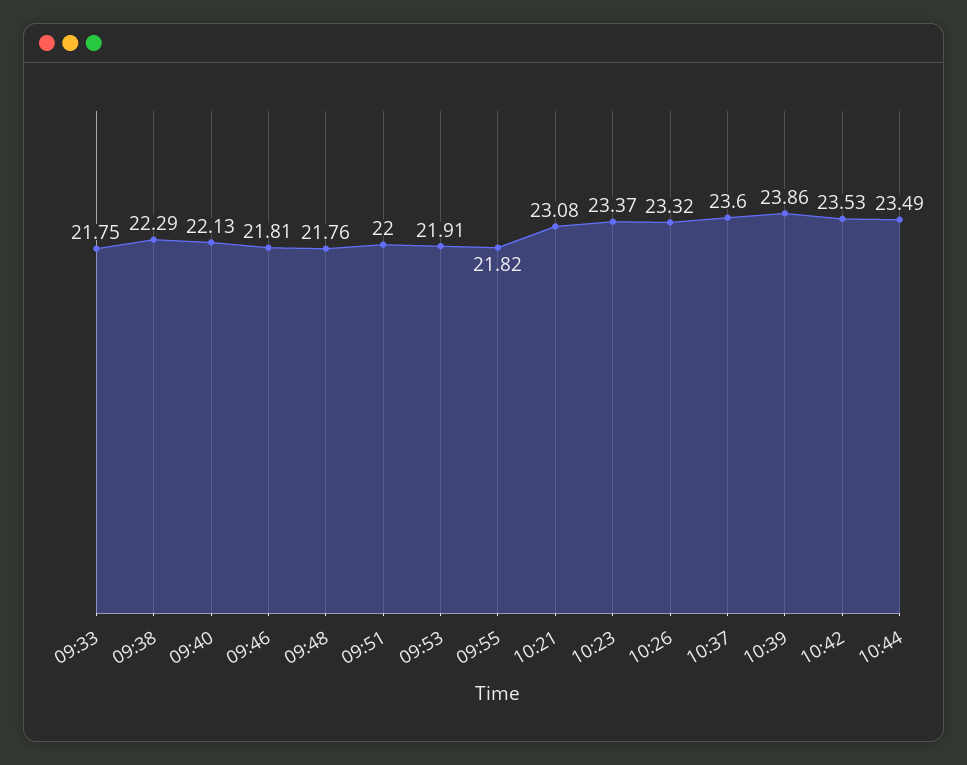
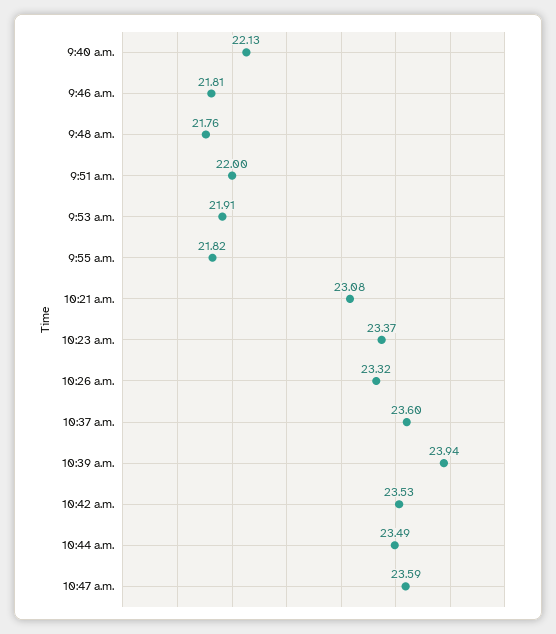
09:33: 21.75 -> none
09:38: 22.29 -> none
10:39: 23.86 -> 23.94
10:47 a.m.: none -> 23.59

